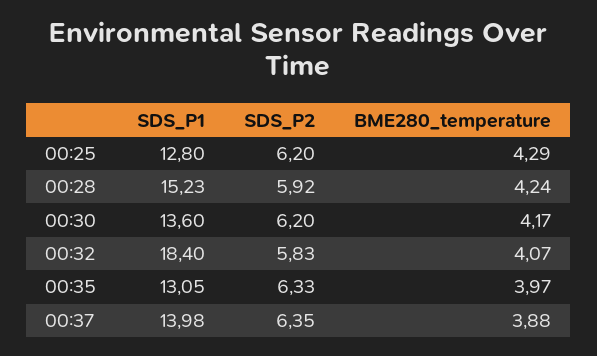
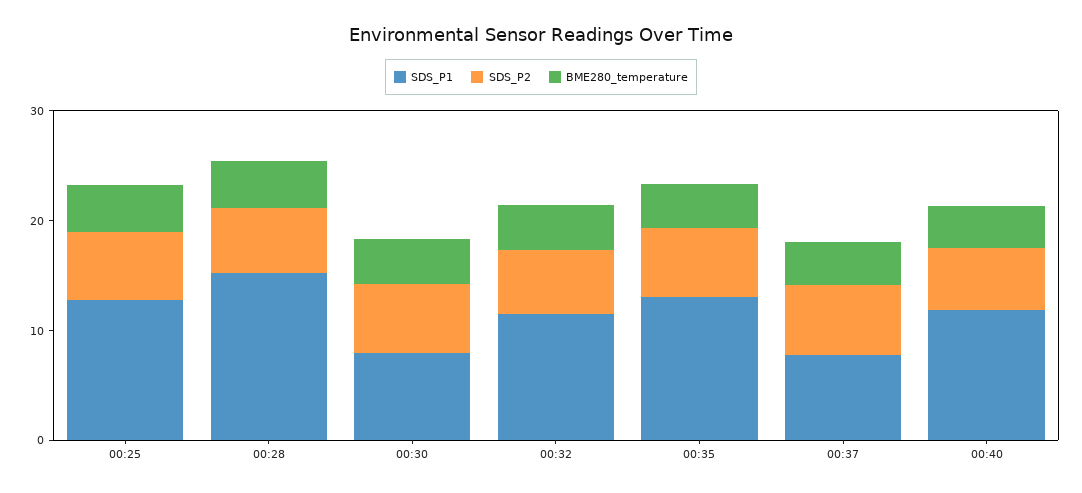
SDS_P1, 00:30: 13.6 -> 8
SDS_P1, 00:32: 18.4 -> 12
SDS_P1, 00:37: 13.98 -> 8
SDS_P1, 00:40: none -> 12
SDS_P2, 00:40: none -> 6
BME280_temperature, 00:40: none -> 4

